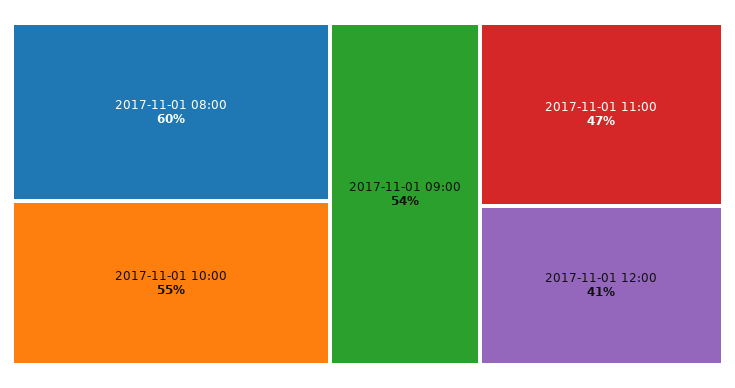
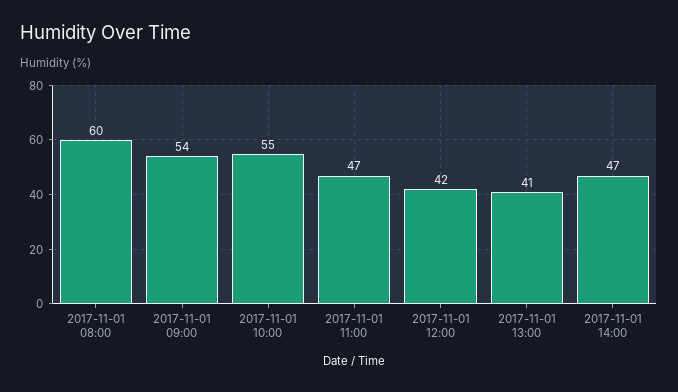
2017-11-01 12:00: 41 -> 42
2017-11-01 13:00: none -> 41
2017-11-01 14:00: none -> 47

